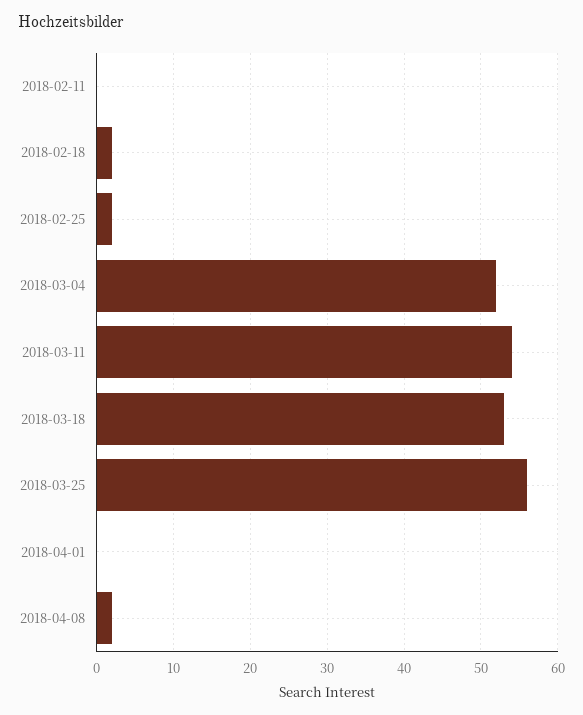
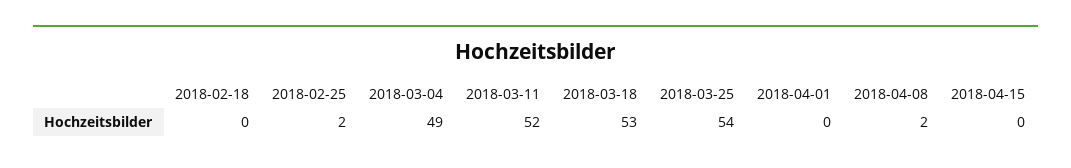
2018-02-11: 0 -> none
2018-02-18: 2 -> 0
2018-03-04: 52 -> 49
2018-03-11: 54 -> 52
2018-03-25: 56 -> 54
2018-04-15: none -> 0

